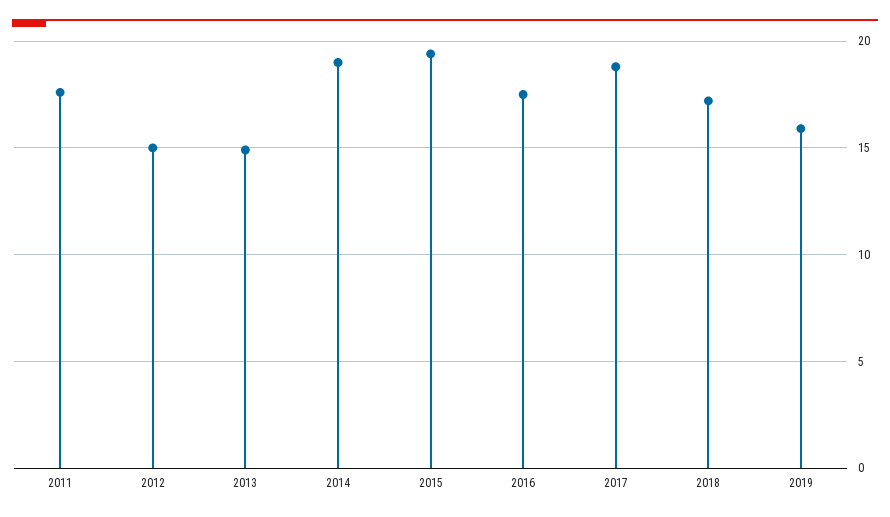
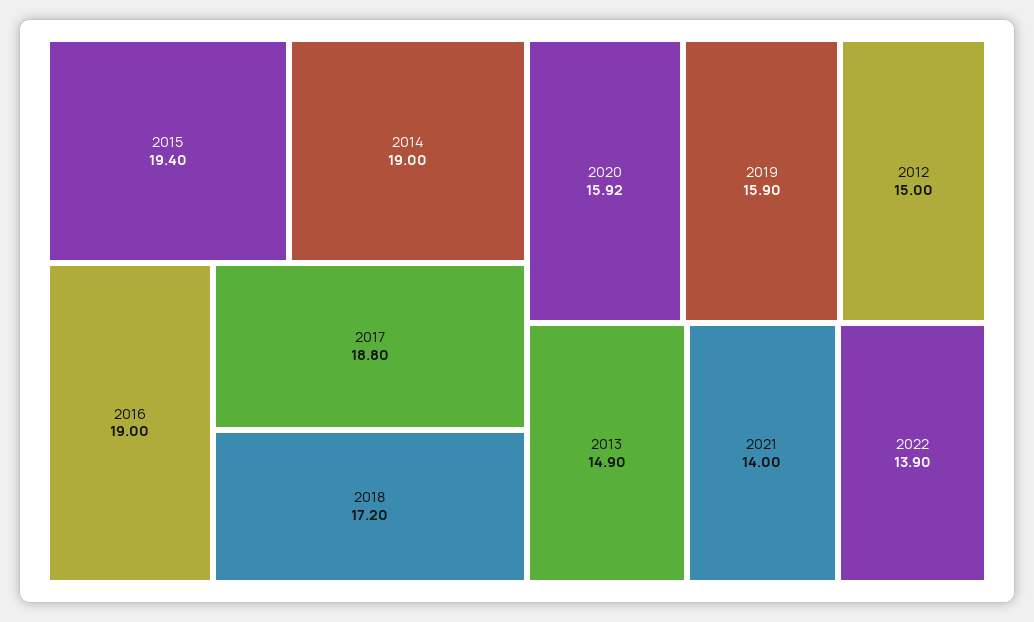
2011: 17.5 -> none
2016: 17.5 -> 19
2020: none -> 15.92
2021: none -> 14
2022: none -> 13.9

